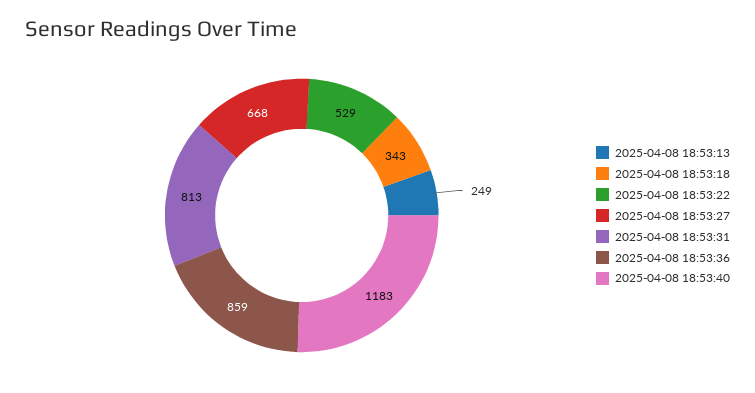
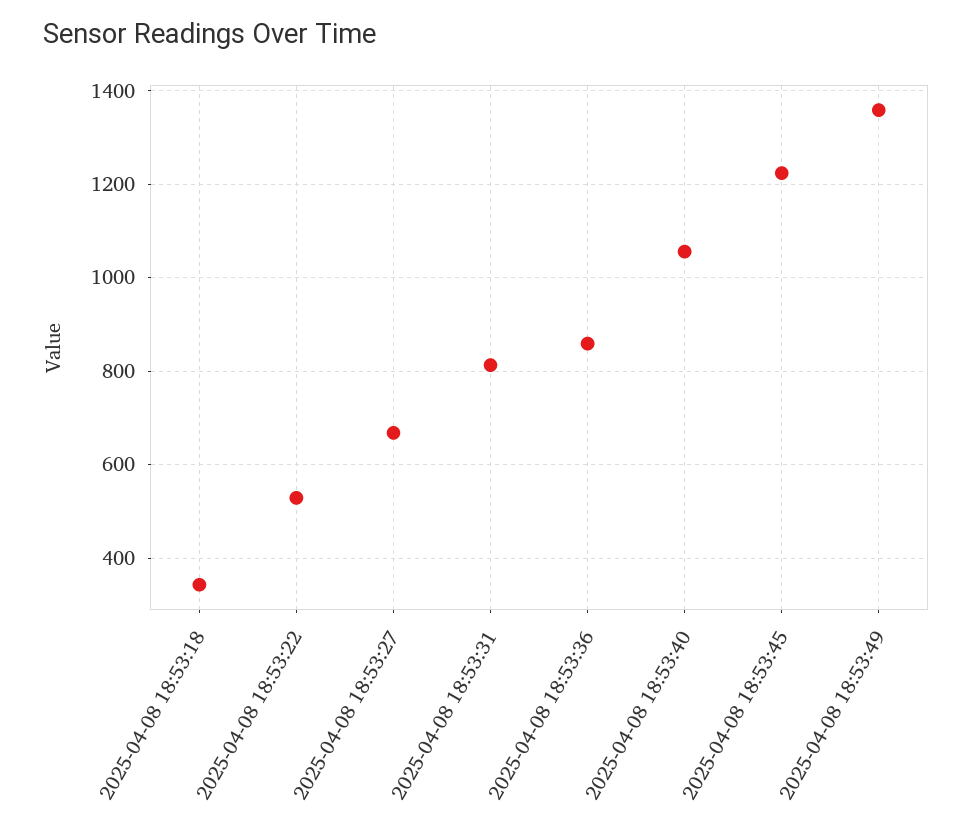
2025-04-08 18:53:13: 249 -> none
2025-04-08 18:53:40: 1183 -> 1060
2025-04-08 18:53:45: none -> 1220
2025-04-08 18:53:49: none -> 1360

